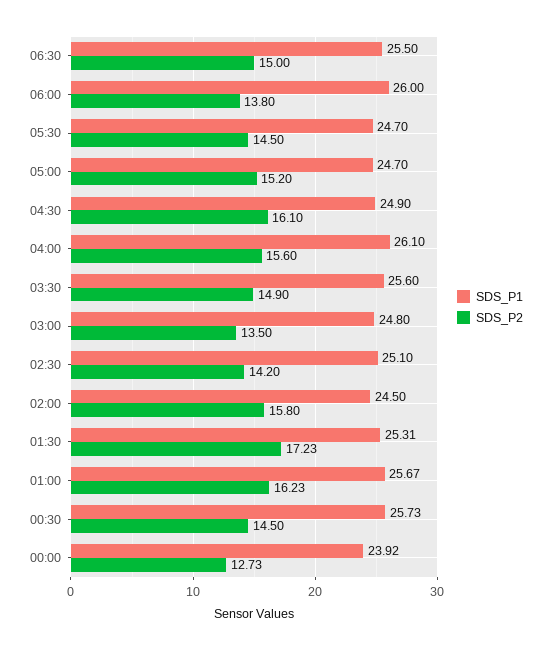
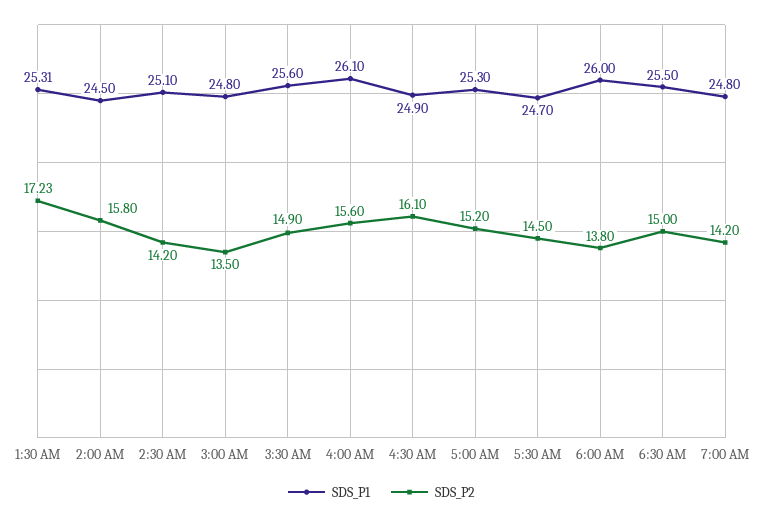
SDS_P1, 05:00: 24.7 -> 25.3
SDS_P1, 01:00: 25.67 -> none
SDS_P2, 01:00: 16.23 -> none
SDS_P1, 00:30: 25.73 -> none
SDS_P2, 00:30: 14.5 -> none
SDS_P1, 00:00: 23.92 -> none
SDS_P2, 00:00: 12.73 -> none
SDS_P1, 7:00 AM: none -> 24.8
SDS_P2, 7:00 AM: none -> 14.2

